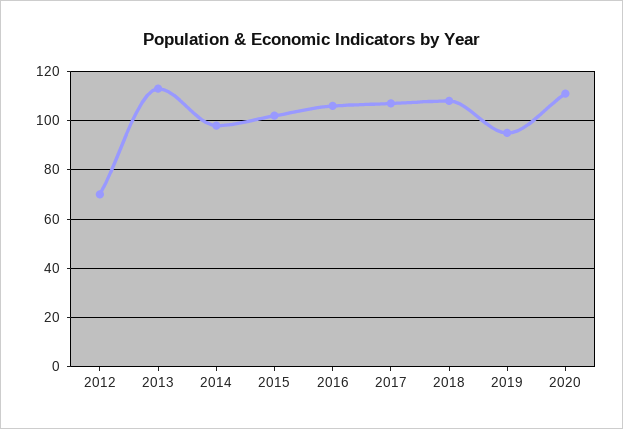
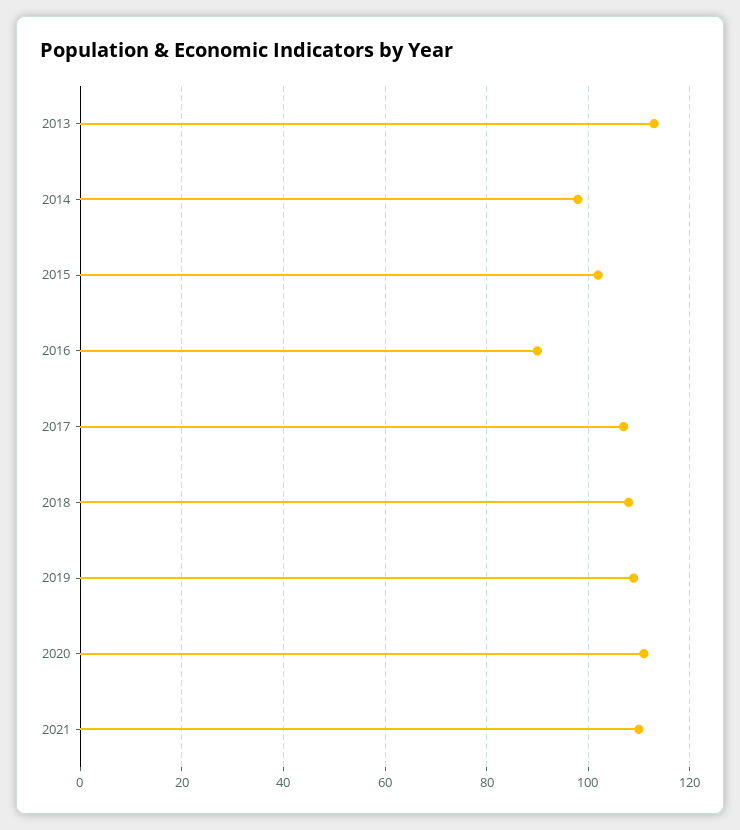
2012: 70 -> none
2016: 105 -> 90
2019: 95 -> 110
2021: none -> 110

